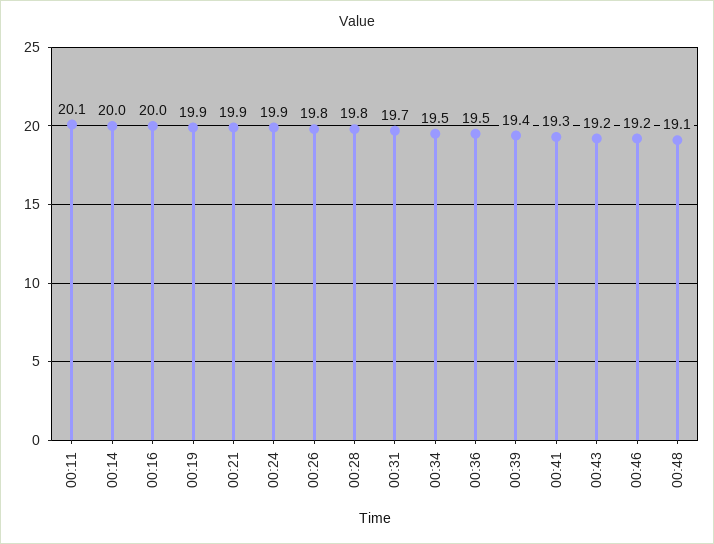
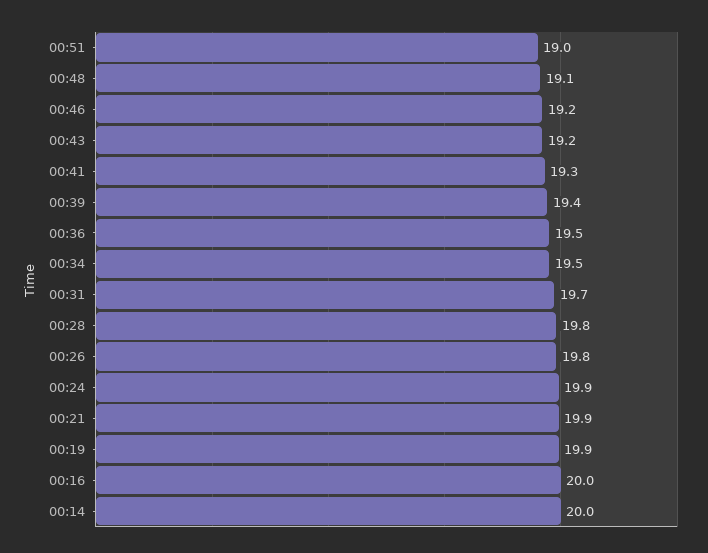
00:11: 20.1 -> none
00:51: none -> 19

